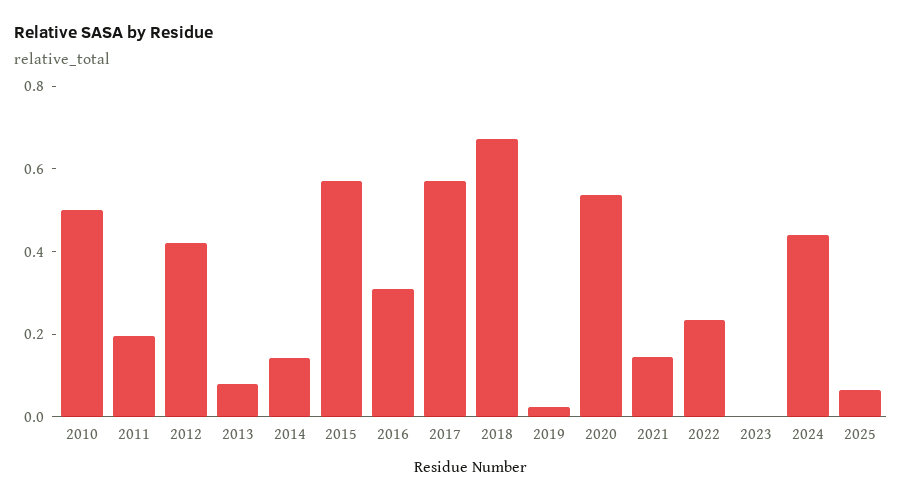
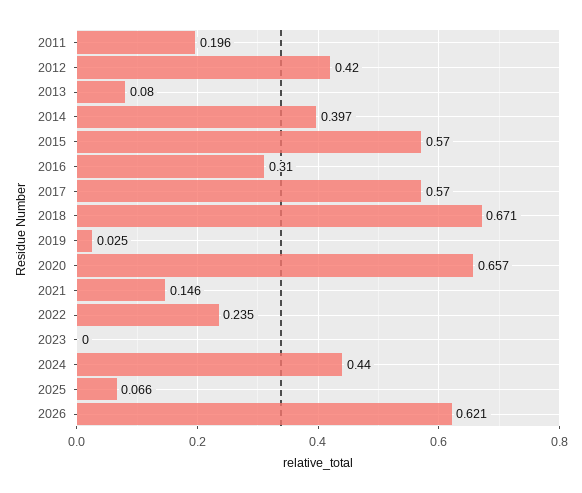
2010: 0.5 -> none
2014: 0.15 -> 0.397
2020: 0.55 -> 0.657
2026: none -> 0.621

